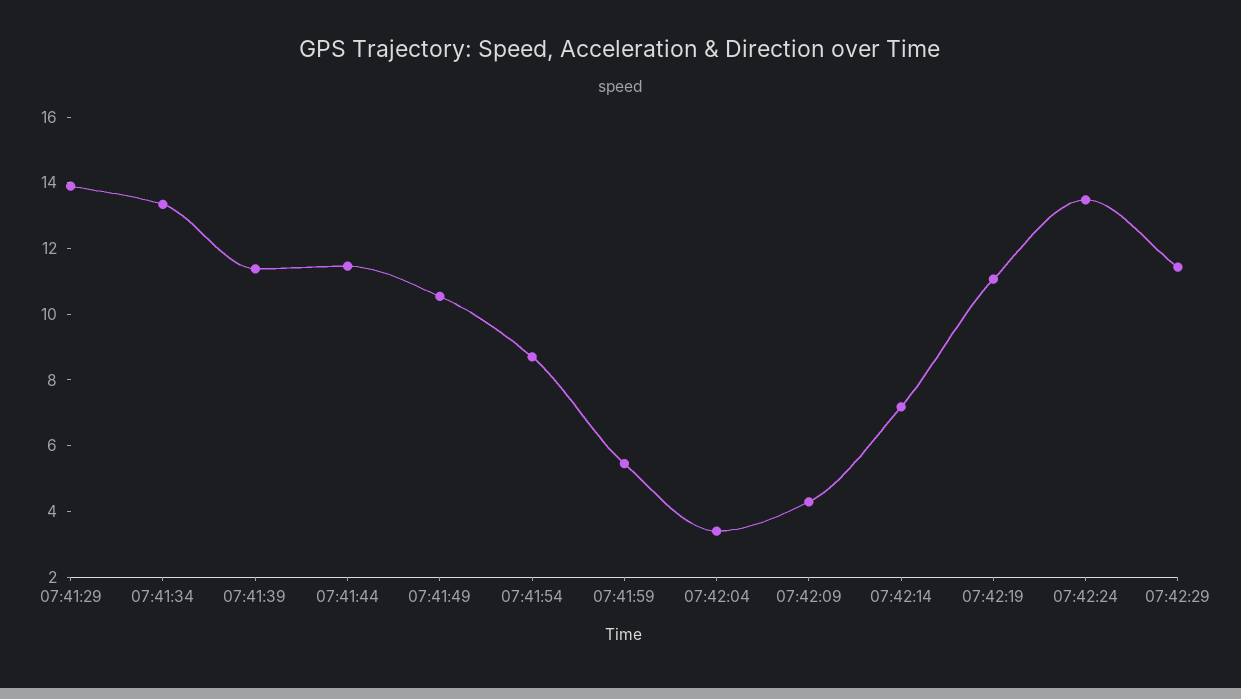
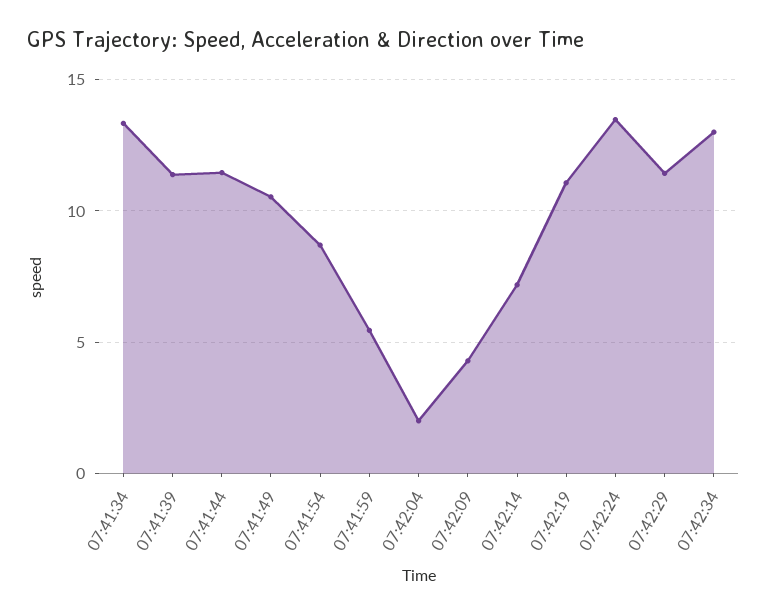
07:41:29: 14 -> none
07:42:04: 3.5 -> 2
07:42:34: none -> 13

